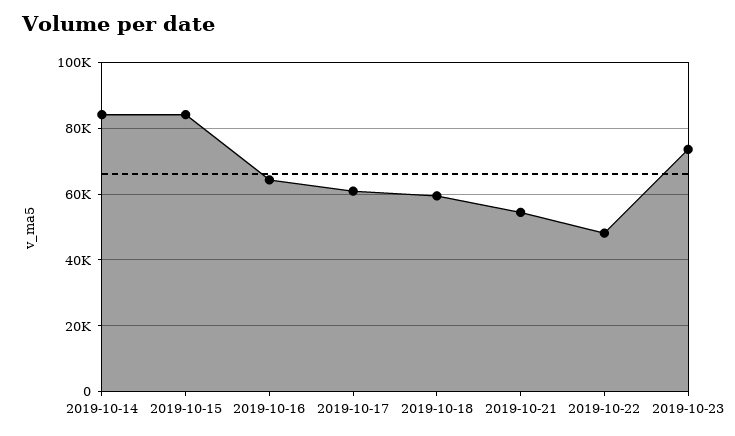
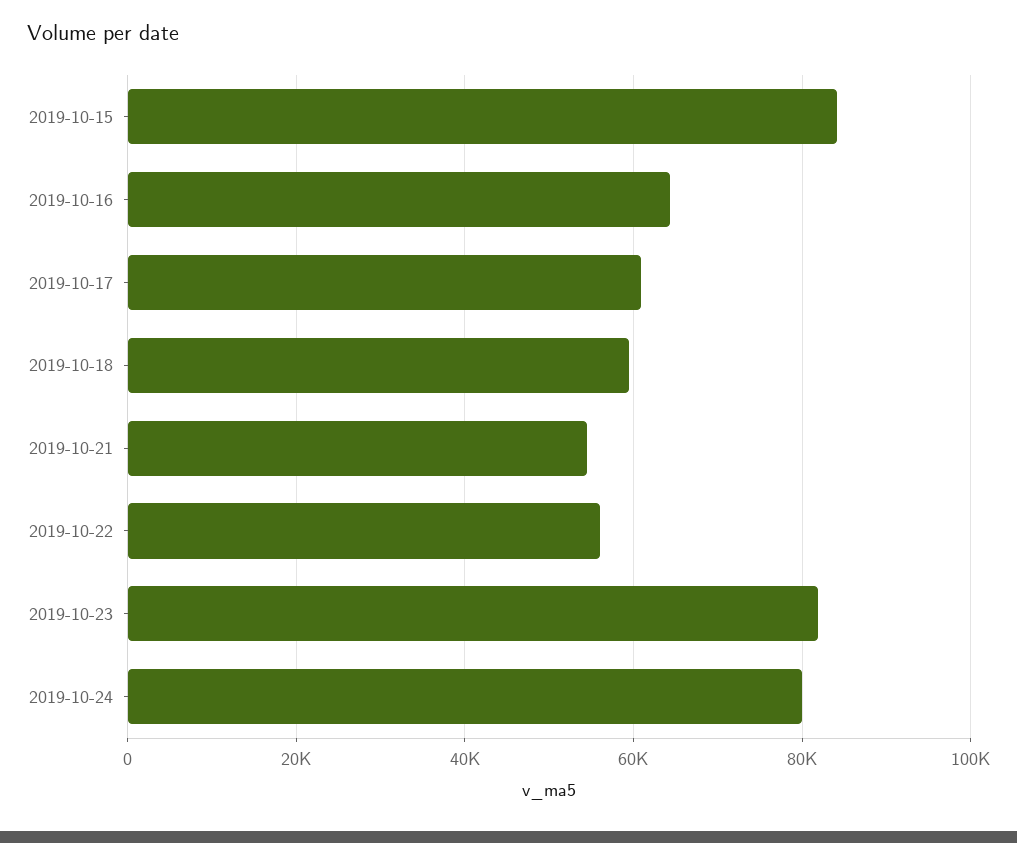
2019-10-14: 84000 -> none
2019-10-22: 48000 -> 56000
2019-10-23: 74000 -> 82000
2019-10-24: none -> 80000

